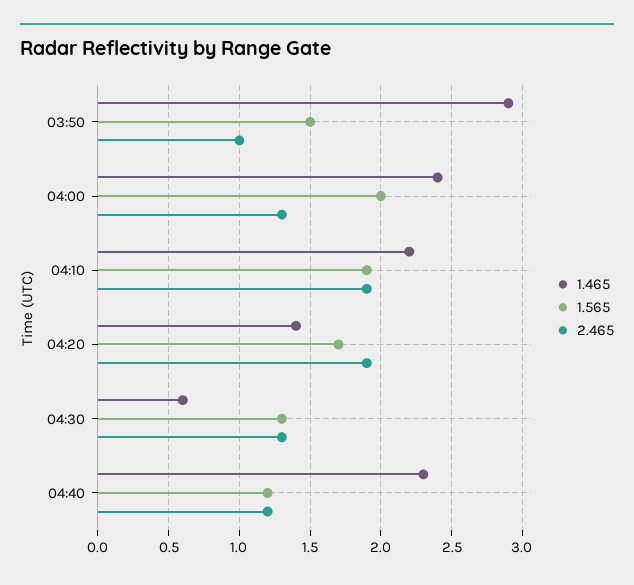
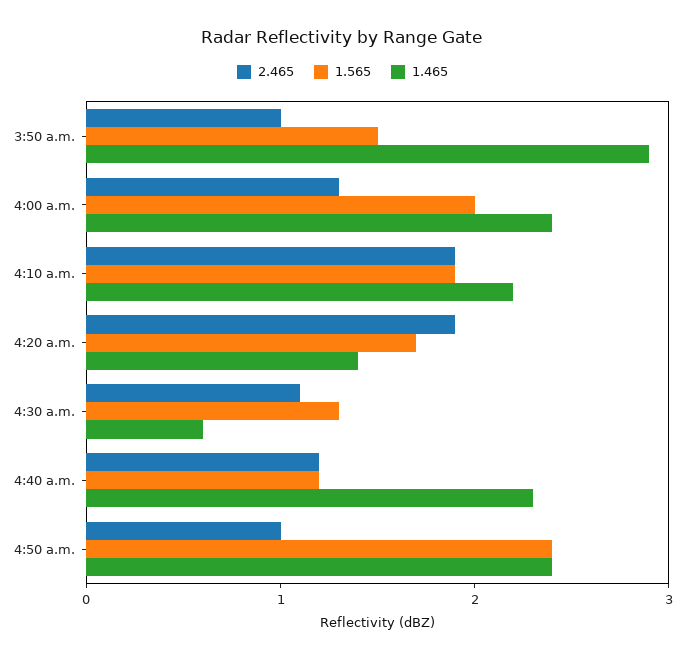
2.465, 04:30: 1.3 -> 1.1
2.465, 4:50 a.m.: none -> 1
1.565, 4:50 a.m.: none -> 2.4
1.465, 4:50 a.m.: none -> 2.4

